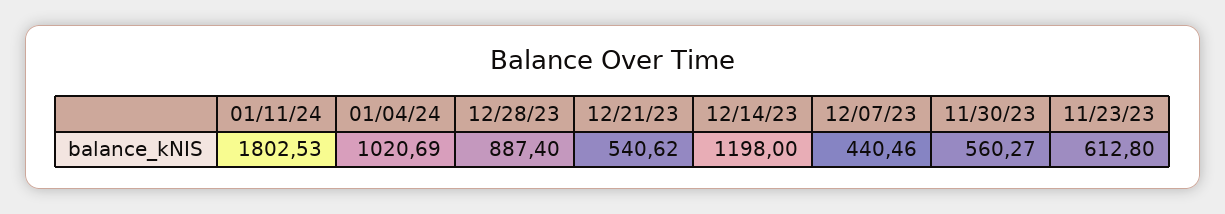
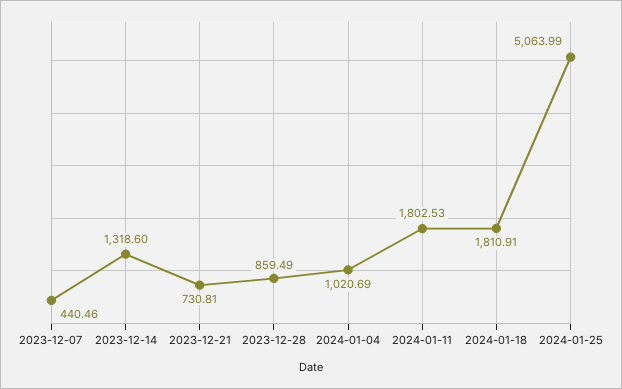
12/28/23: 887.4 -> 859.49
12/21/23: 540.62 -> 730.81
12/14/23: 1198 -> 1318.6
11/30/23: 560.27 -> none
11/23/23: 612.8 -> none
2024-01-18: none -> 1810.91
2024-01-25: none -> 5063.99

